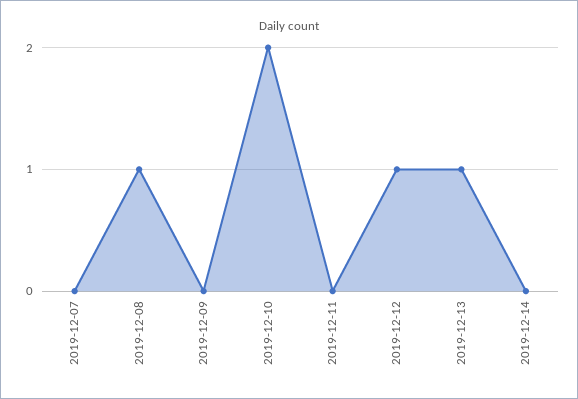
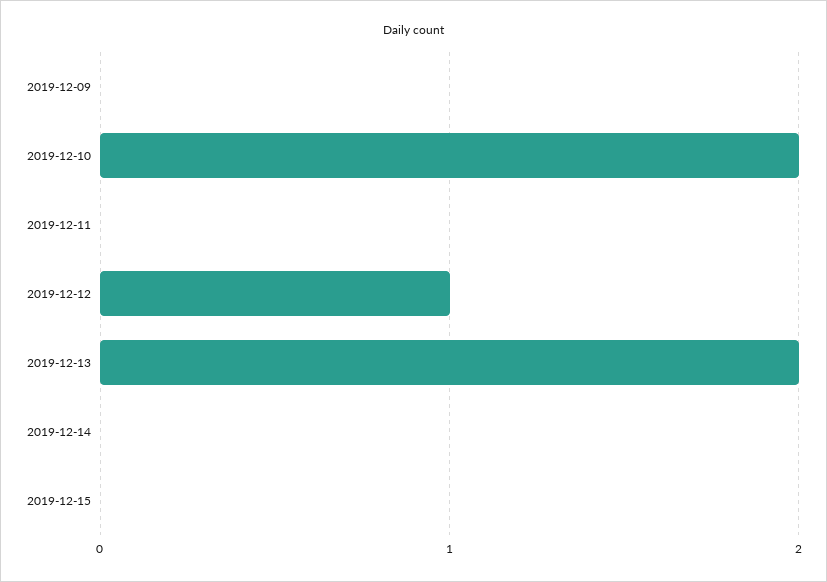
2019-12-07: 0 -> none
2019-12-08: 1 -> none
2019-12-13: 1 -> 2
2019-12-15: none -> 0

